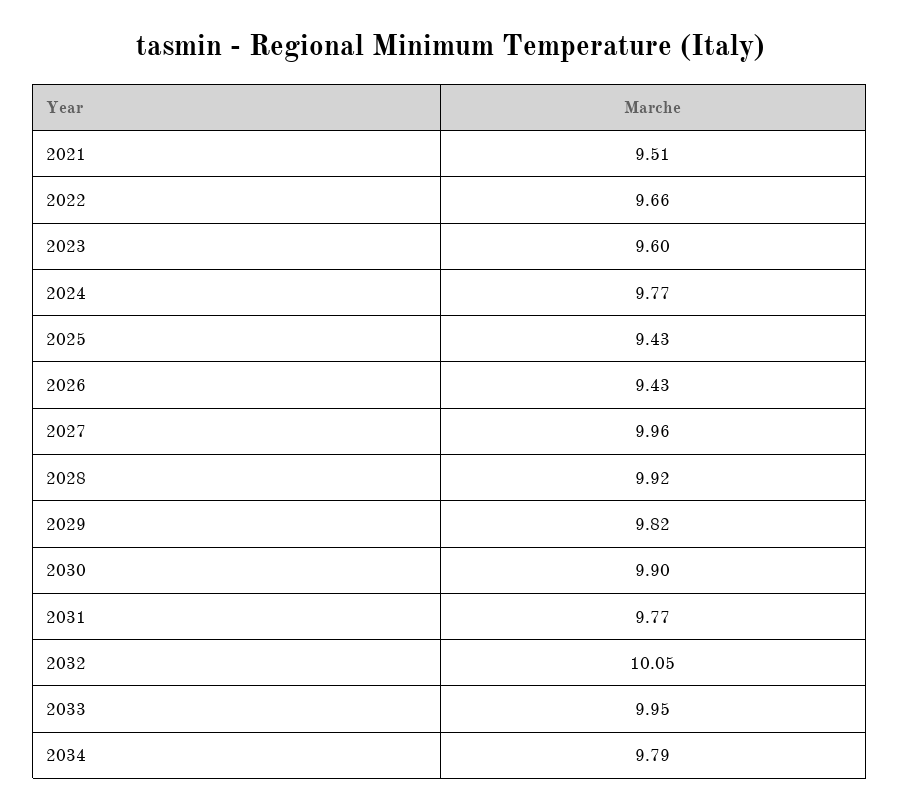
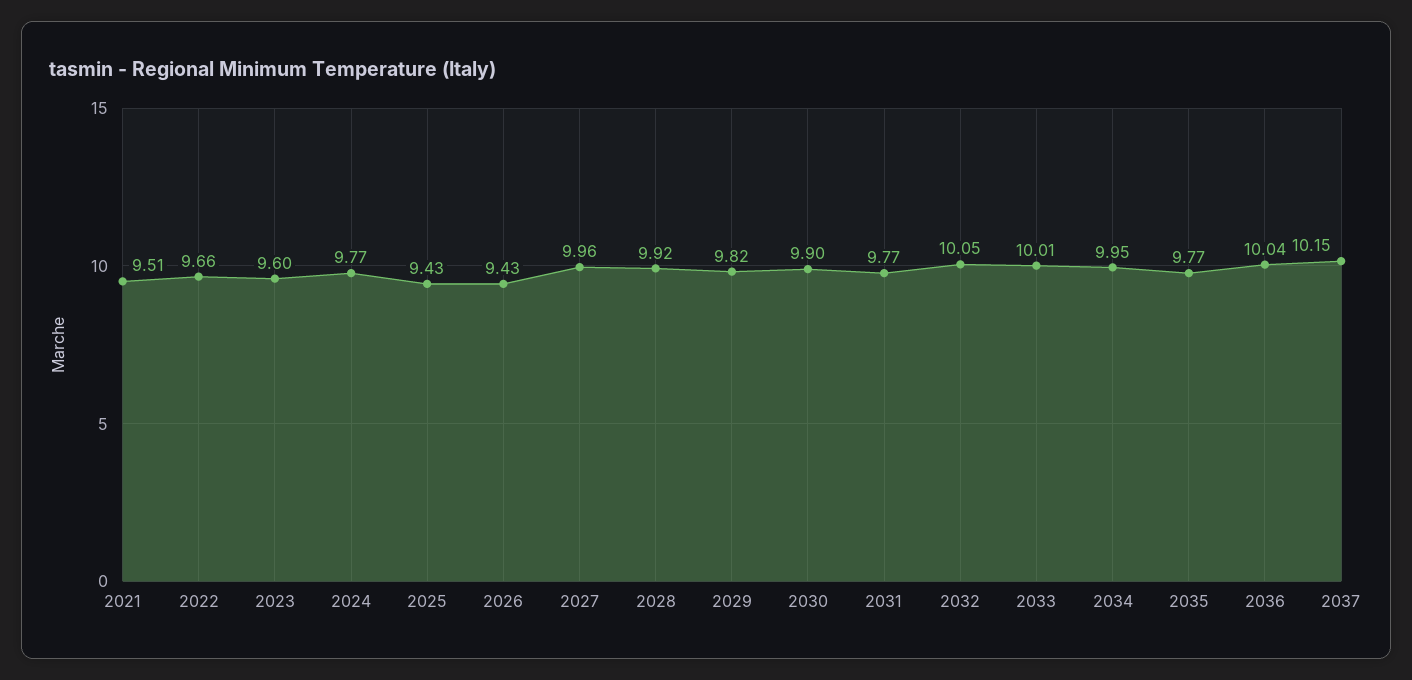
2033: 9.95 -> 10.01
2034: 9.79 -> 9.95
2035: none -> 9.77
2036: none -> 10.04
2037: none -> 10.15

